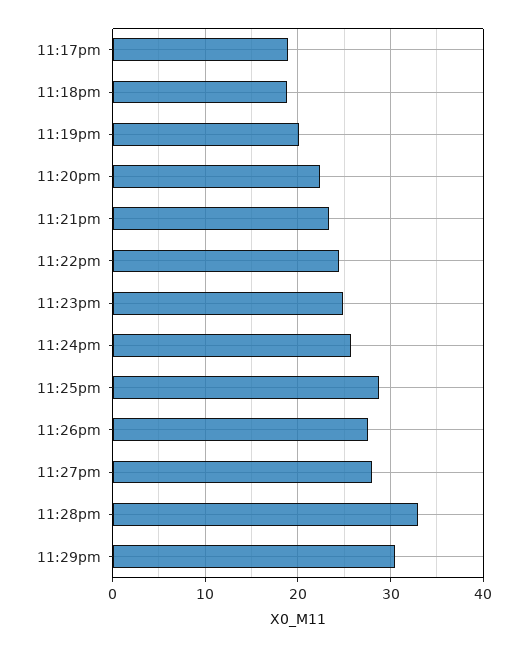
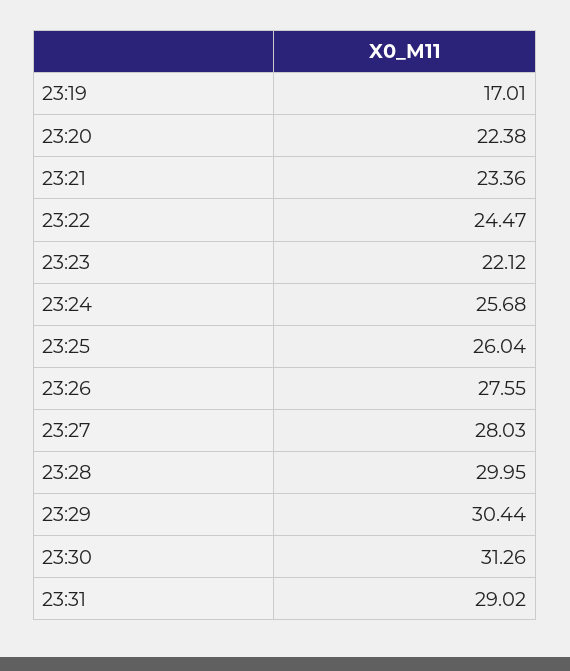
11:17pm: 19 -> none
11:18pm: 19 -> none
11:19pm: 20 -> 17.01
11:23pm: 25 -> 22.12
11:25pm: 29 -> 26.04
11:28pm: 33 -> 29.95
23:30: none -> 31.26
23:31: none -> 29.02

